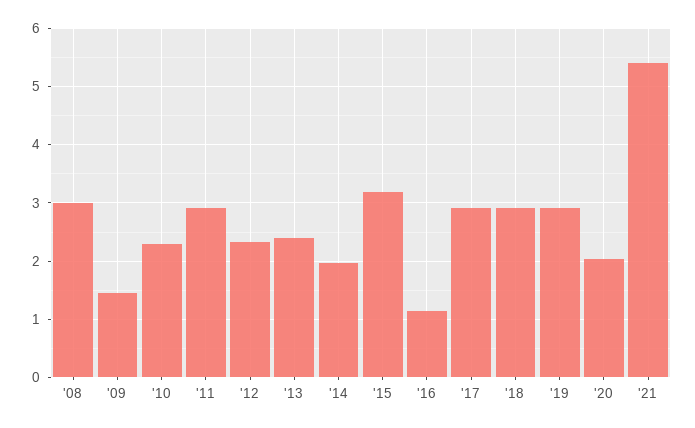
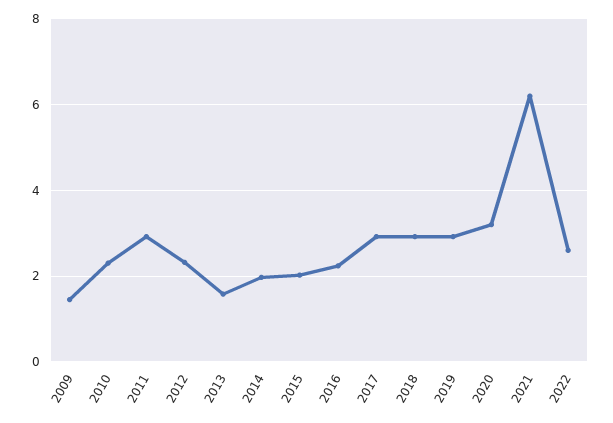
'08: 3 -> none
'13: 2.4 -> 1.6
'15: 3.2 -> 2
'16: 1.2 -> 2.2
'20: 2 -> 3.2
'21: 5.4 -> 6.2
2022: none -> 2.6

